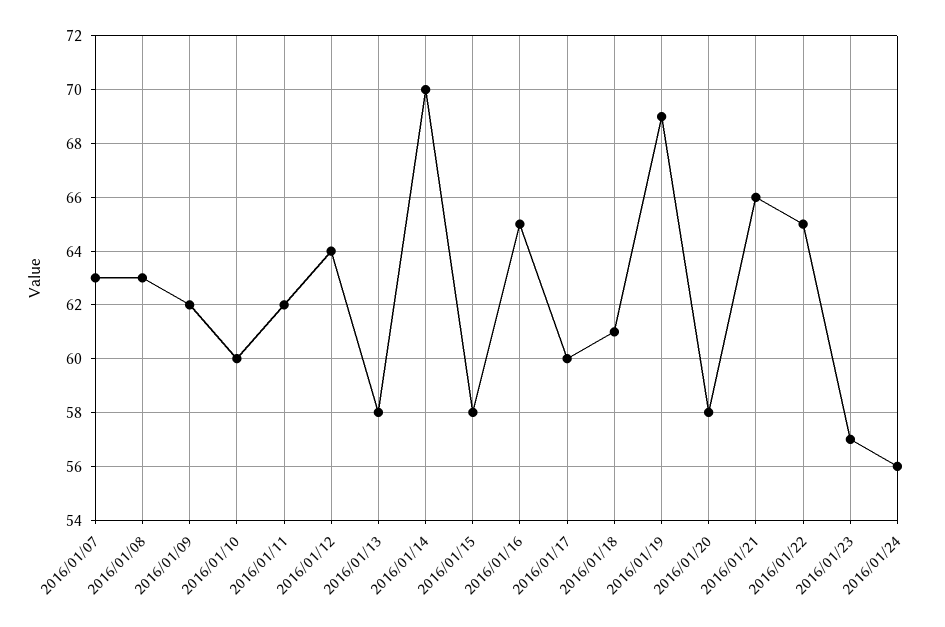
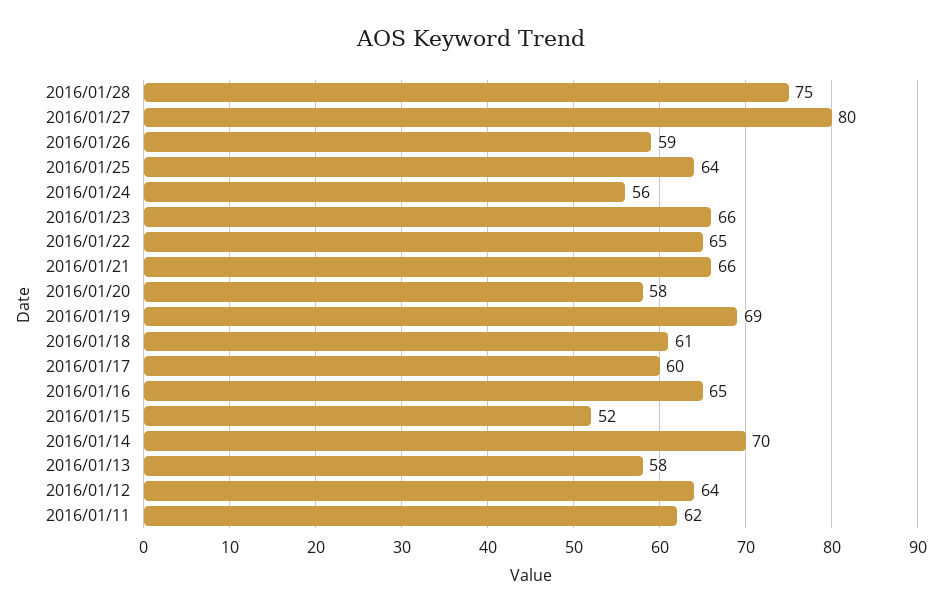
2016/01/07: 63 -> none
2016/01/08: 63 -> none
2016/01/09: 62 -> none
2016/01/10: 60 -> none
2016/01/15: 58 -> 52
2016/01/23: 57 -> 66
2016/01/28: none -> 75
2016/01/27: none -> 80
2016/01/26: none -> 59
2016/01/25: none -> 64

